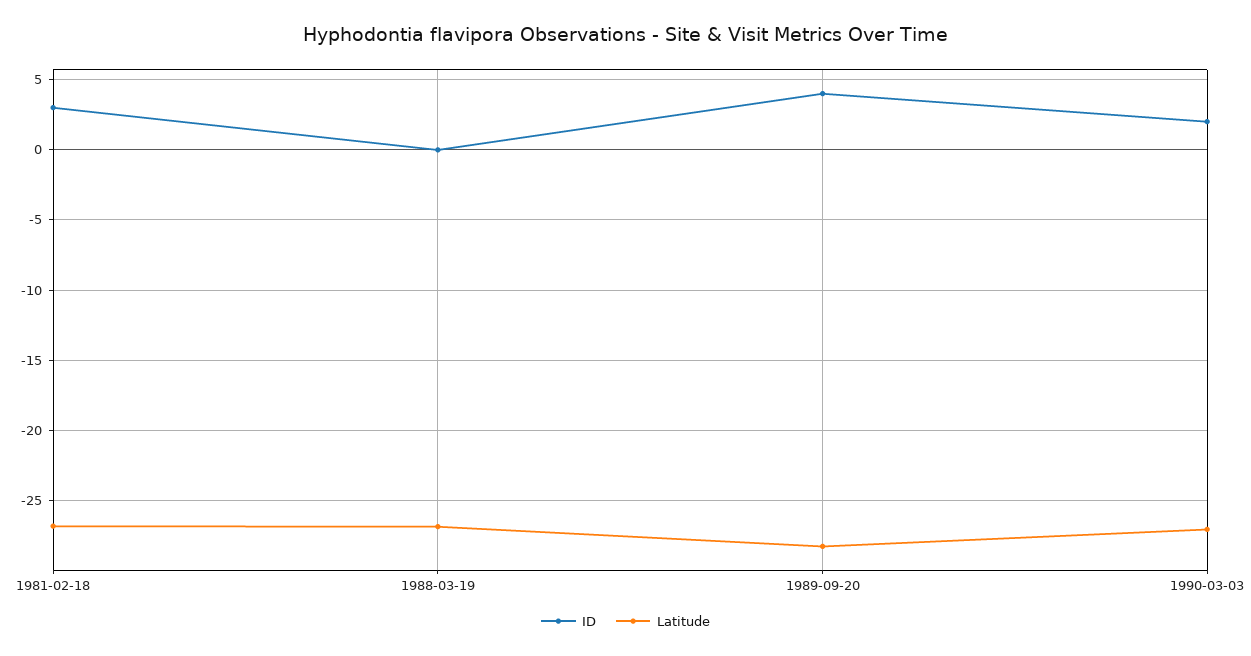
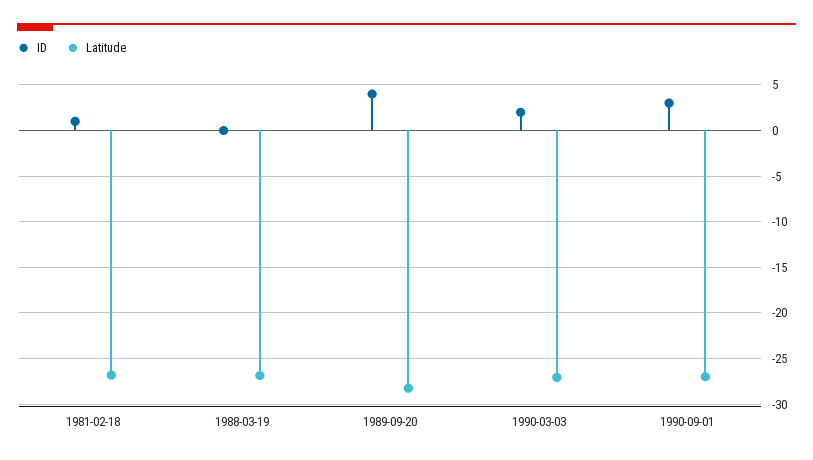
ID, 1981-02-18: 3 -> 1
ID, 1990-09-01: none -> 3
Latitude, 1990-09-01: none -> -27

